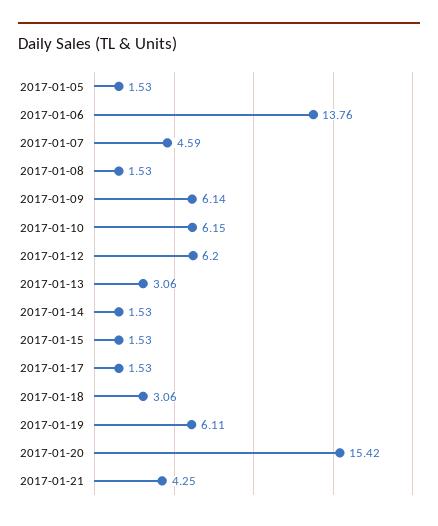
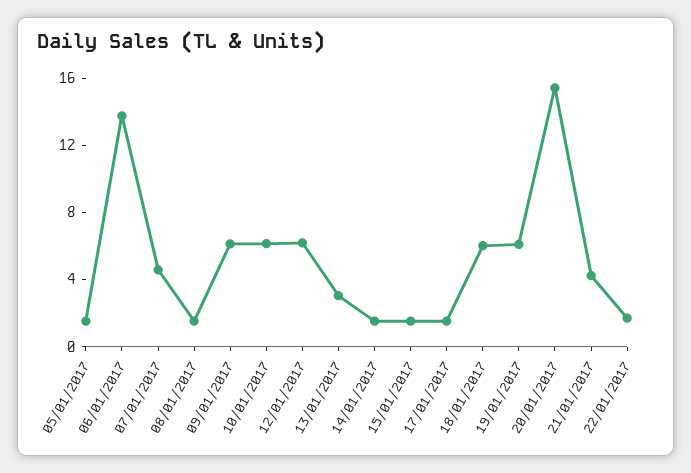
2017-01-18: 3.06 -> 6
22/01/2017: none -> 2

